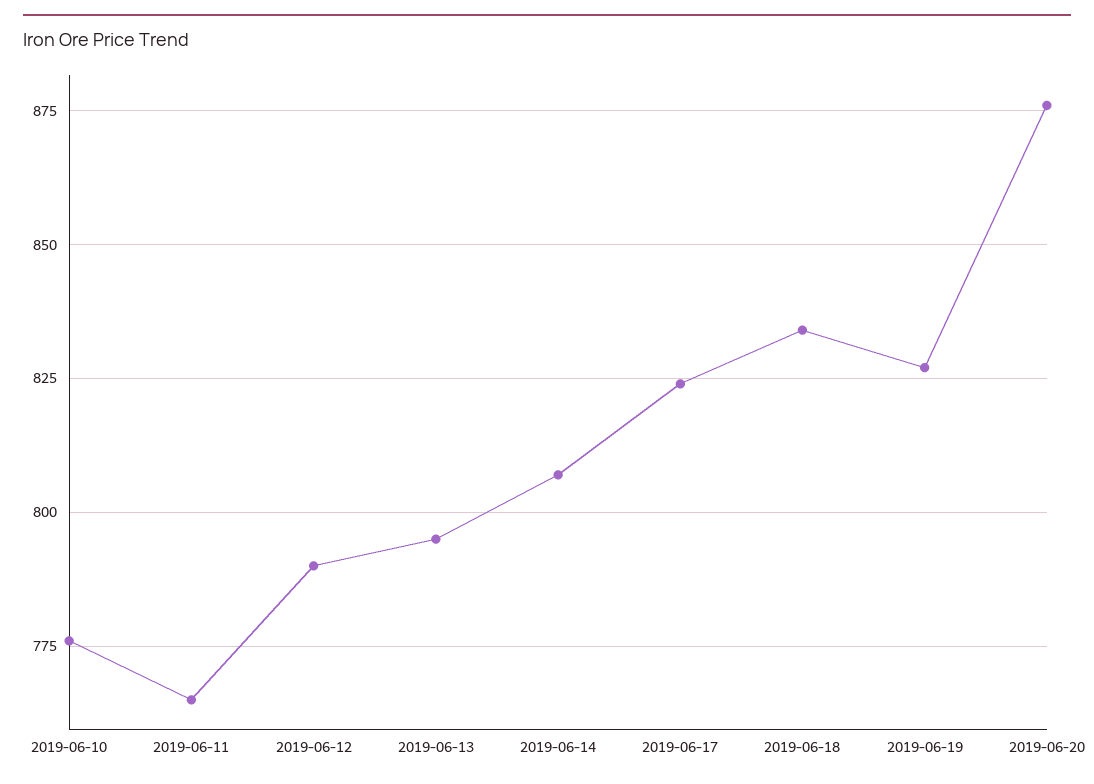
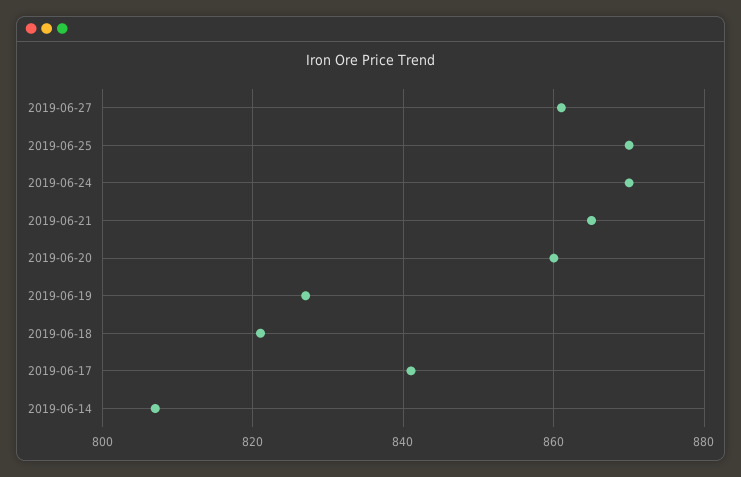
2019-06-10: 775 -> none
2019-06-11: 765 -> none
2019-06-12: 790 -> none
2019-06-13: 795 -> none
2019-06-17: 825 -> 840
2019-06-18: 835 -> 820
2019-06-20: 875 -> 860
2019-06-27: none -> 860
2019-06-25: none -> 870
2019-06-24: none -> 870
2019-06-21: none -> 865

